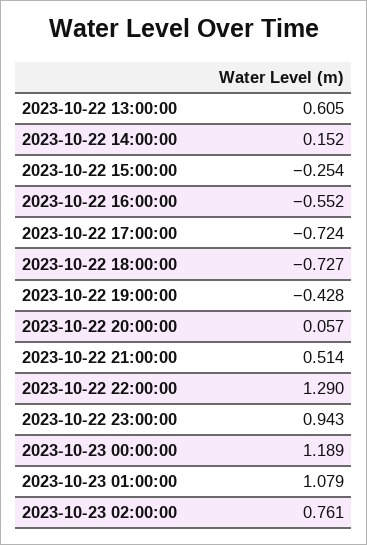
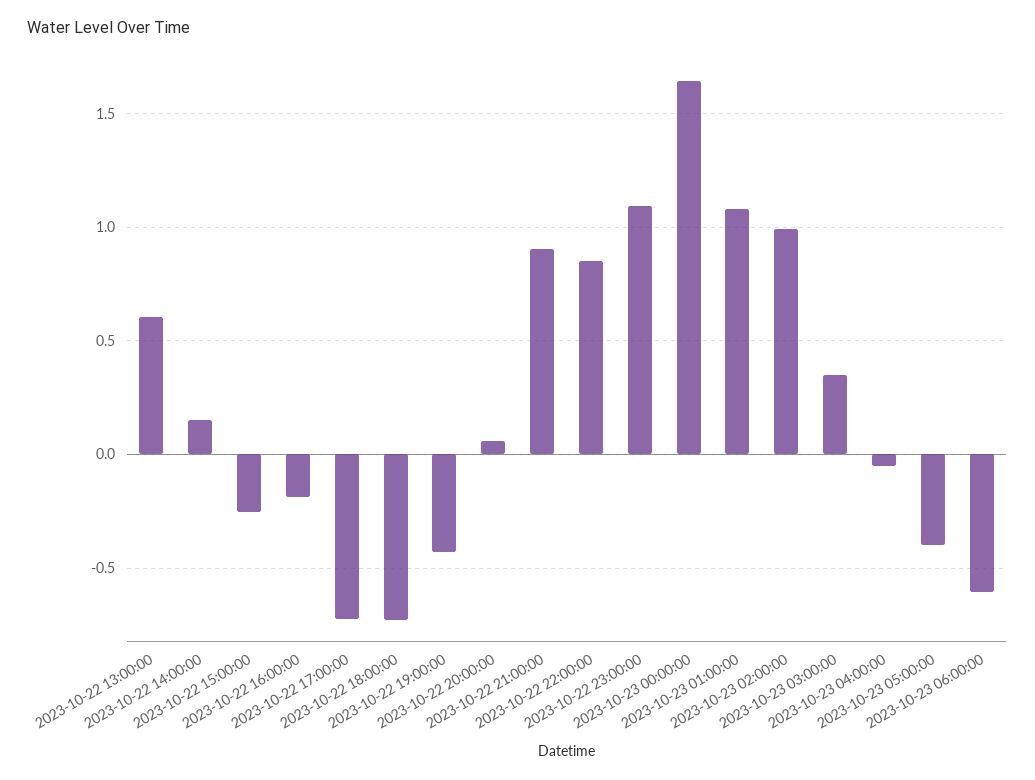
2023-10-22 16:00:00: -0.552 -> -0.2
2023-10-22 21:00:00: 0.514 -> 0.9
2023-10-22 22:00:00: 1.29 -> 0.85
2023-10-22 23:00:00: 0.943 -> 1.1
2023-10-23 00:00:00: 1.189 -> 1.65
2023-10-23 02:00:00: 0.761 -> 1
2023-10-23 03:00:00: none -> 0.35
2023-10-23 04:00:00: none -> -0.05
2023-10-23 05:00:00: none -> -0.4
2023-10-23 06:00:00: none -> -0.6

